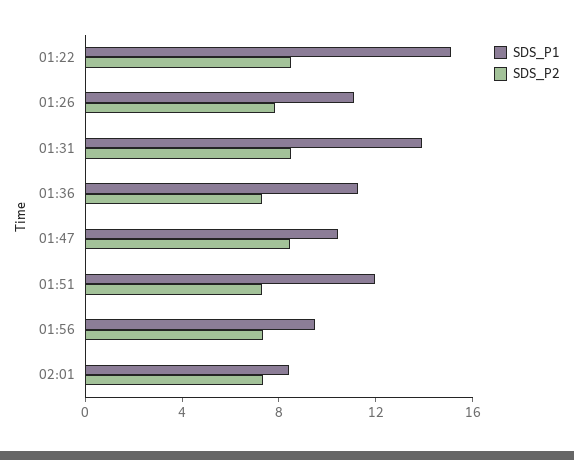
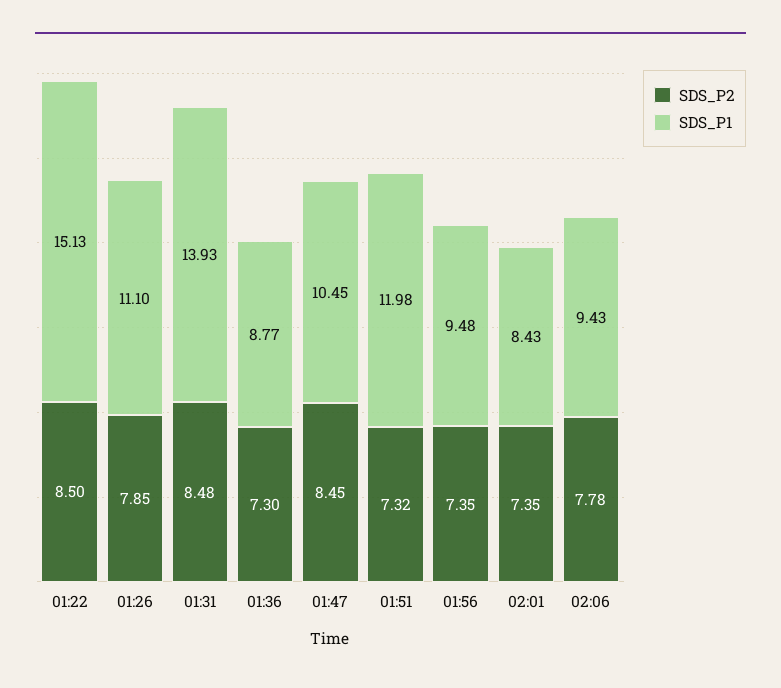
SDS_P1, 01:36: 11 -> 8.77
SDS_P2, 02:06: none -> 7.78
SDS_P1, 02:06: none -> 9.43

